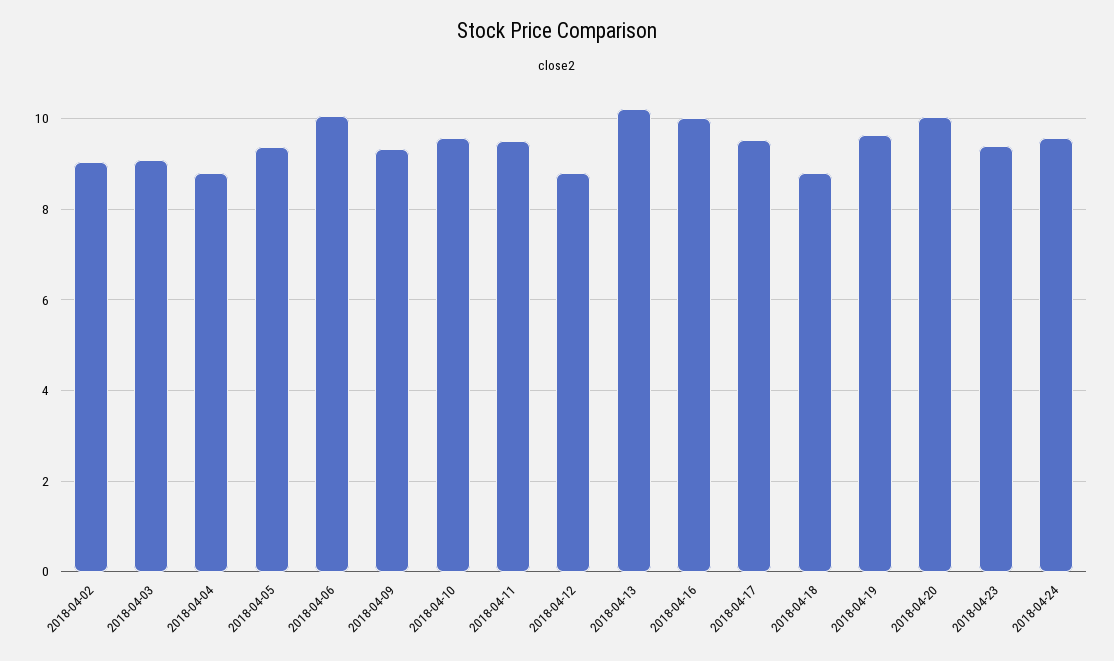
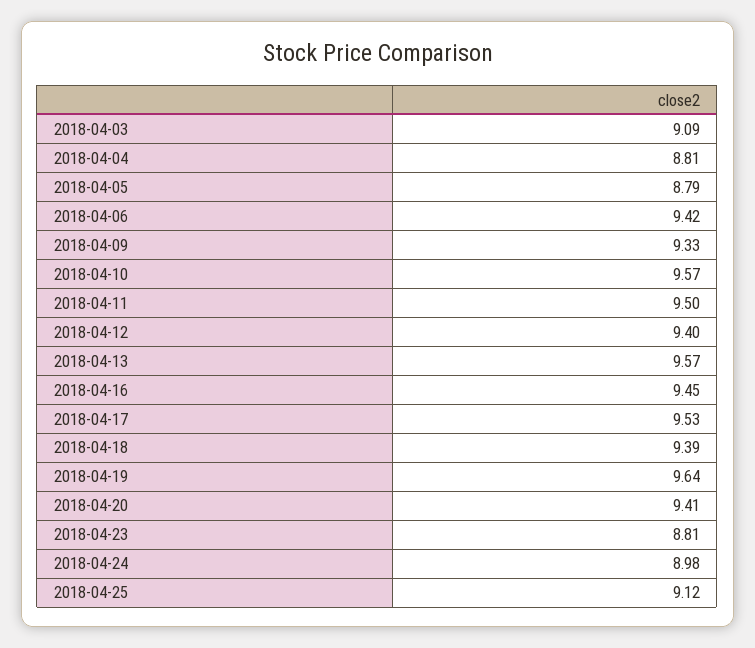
2018-04-02: 9 -> none
2018-04-05: 9.4 -> 8.79
2018-04-06: 10 -> 9.42
2018-04-12: 8.8 -> 9.4
2018-04-13: 10.2 -> 9.57
2018-04-16: 10 -> 9.45
2018-04-18: 8.8 -> 9.39
2018-04-20: 10 -> 9.41
2018-04-23: 9.4 -> 8.81
2018-04-24: 9.6 -> 8.98
2018-04-25: none -> 9.12

